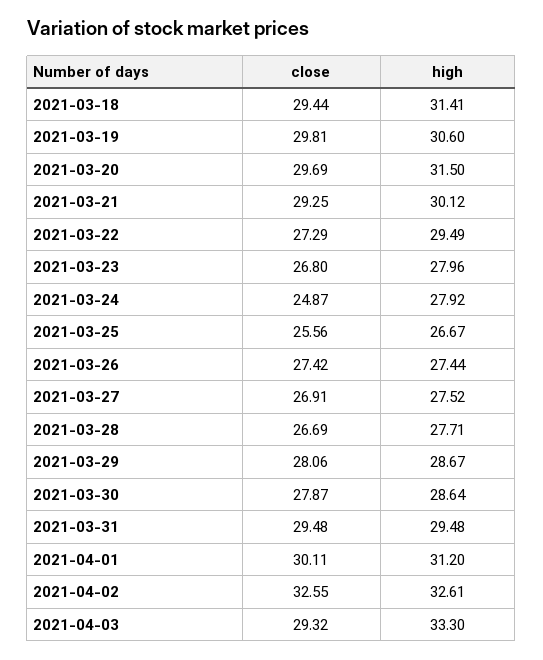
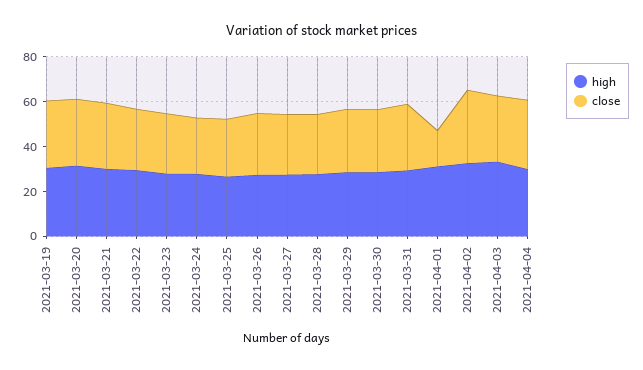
close, 2021-03-18: 29.44 -> none
high, 2021-03-18: 31.41 -> none
close, 2021-04-01: 30.11 -> 15
high, 2021-04-04: none -> 30
close, 2021-04-04: none -> 30

